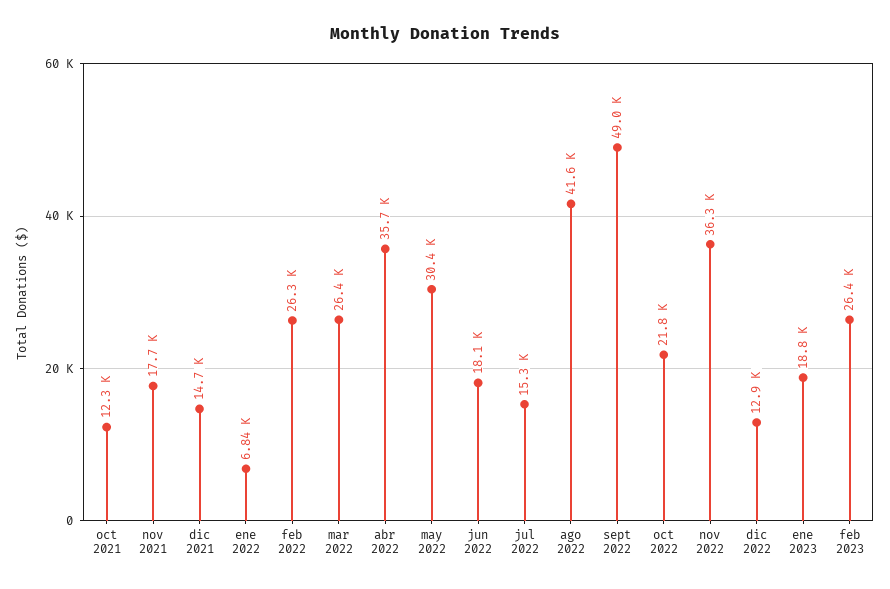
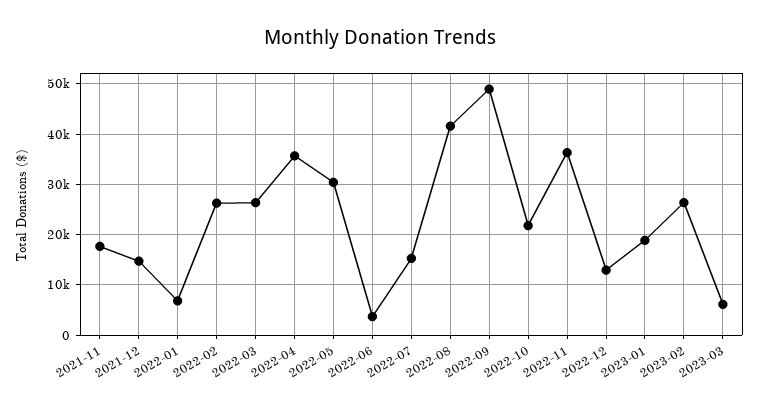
oct 2021: 12300 -> none
jun 2022: 18100 -> 4000
2023-03: none -> 6000

